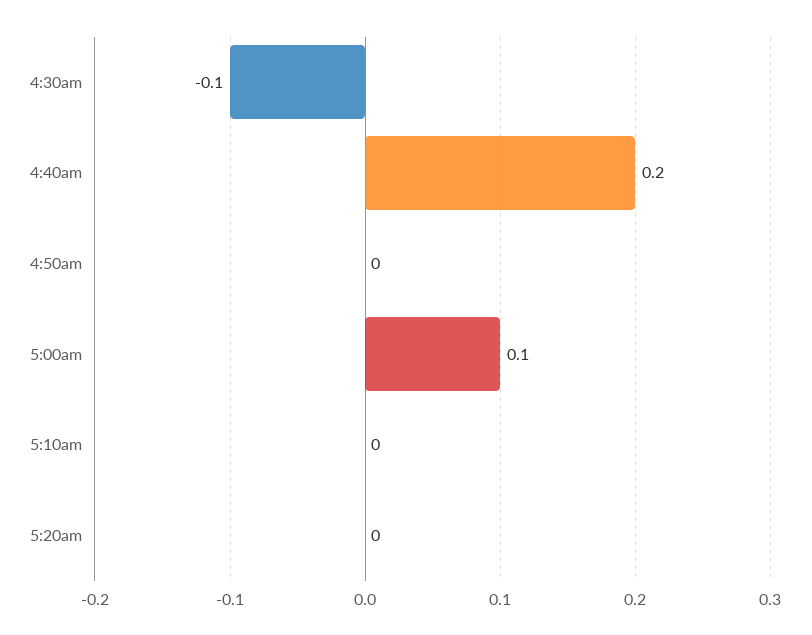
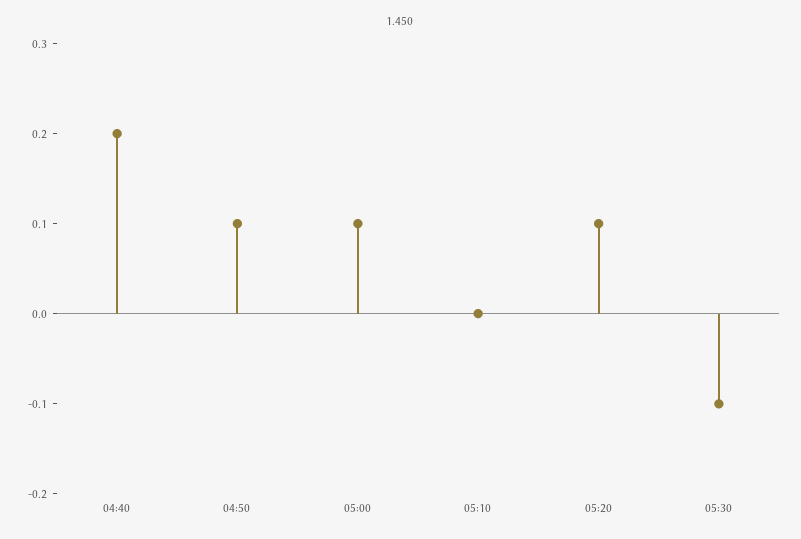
4:30am: -0.1 -> none
4:50am: 0 -> 0.1
5:20am: 0 -> 0.1
05:30: none -> -0.1

